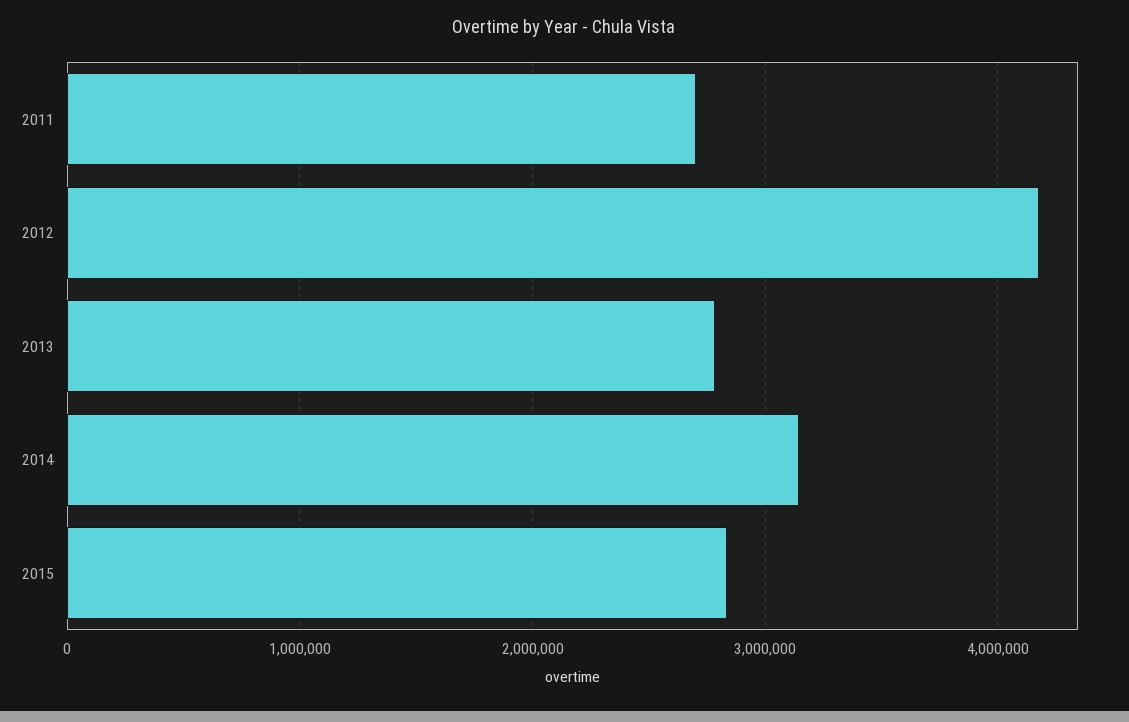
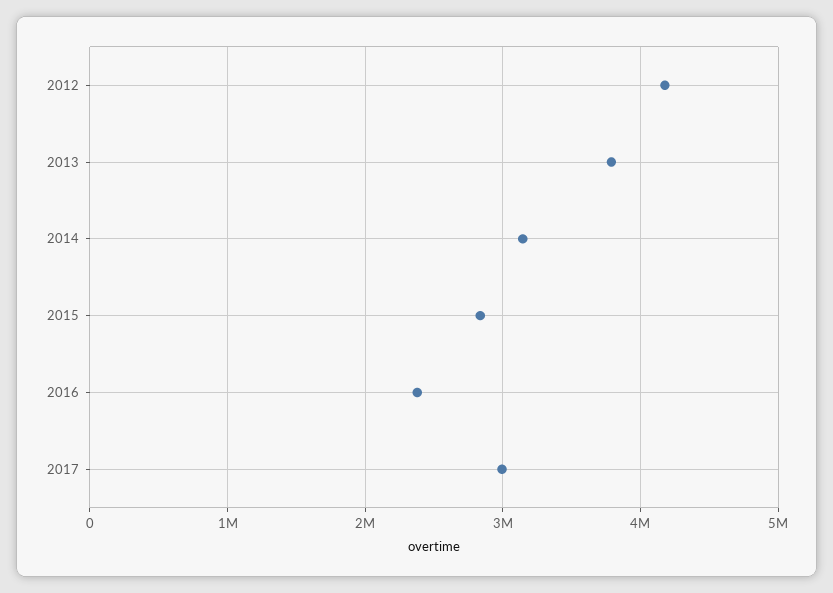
2011: 2700000 -> none
2013: 2800000 -> 3800000
2016: none -> 2400000
2017: none -> 3000000

